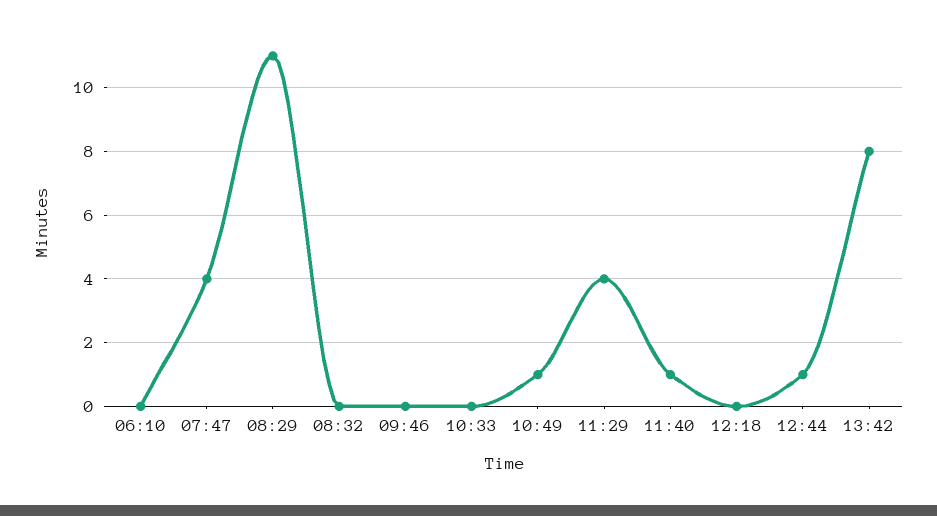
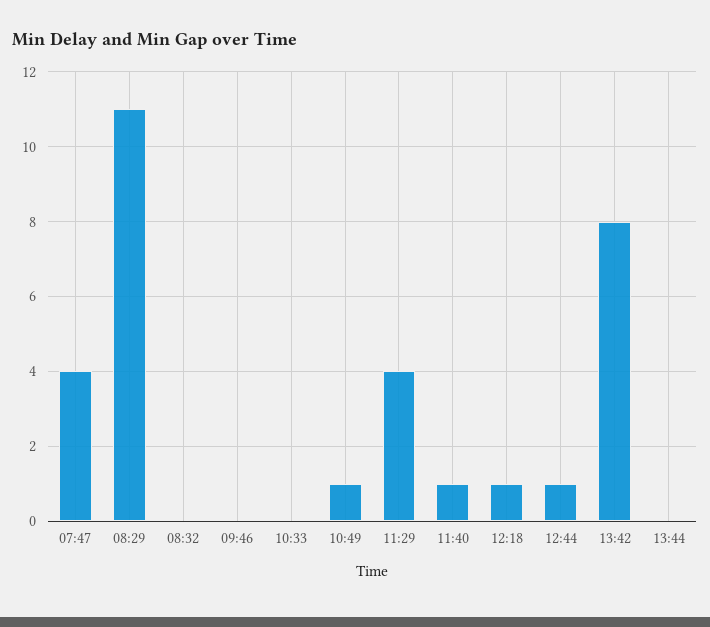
06:10: 0 -> none
12:18: 0 -> 1
13:44: none -> 0

